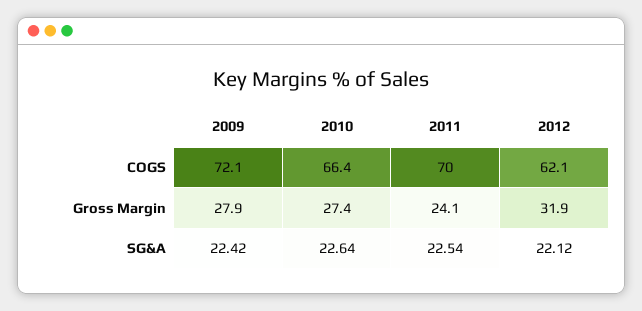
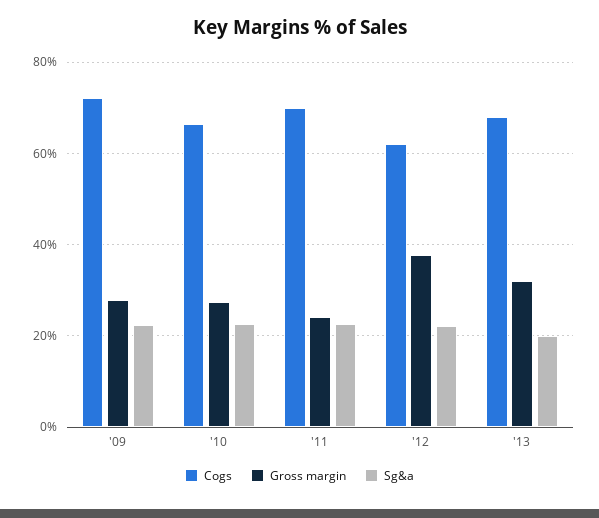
Gross Margin, 2012: 31.9 -> 38
COGS, '13: none -> 68
Gross Margin, '13: none -> 32
SG&A, '13: none -> 20

